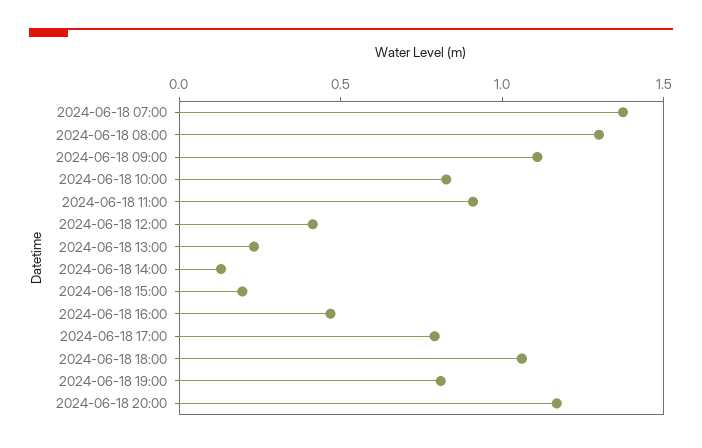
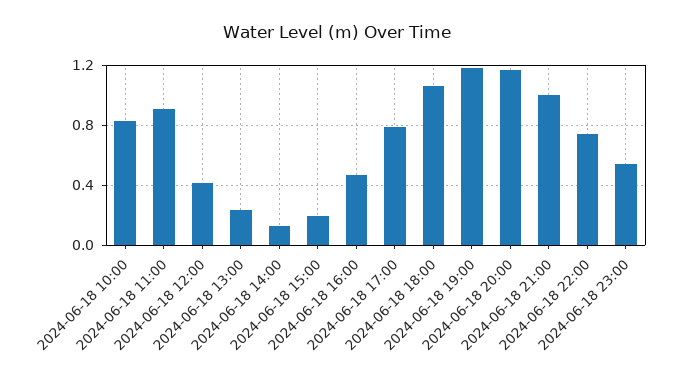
2024-06-18 07:00: 1.4 -> none
2024-06-18 08:00: 1.3 -> none
2024-06-18 09:00: 1.1 -> none
2024-06-18 19:00: 0.8 -> 1.2
2024-06-18 21:00: none -> 1
2024-06-18 22:00: none -> 0.75
2024-06-18 23:00: none -> 0.55

